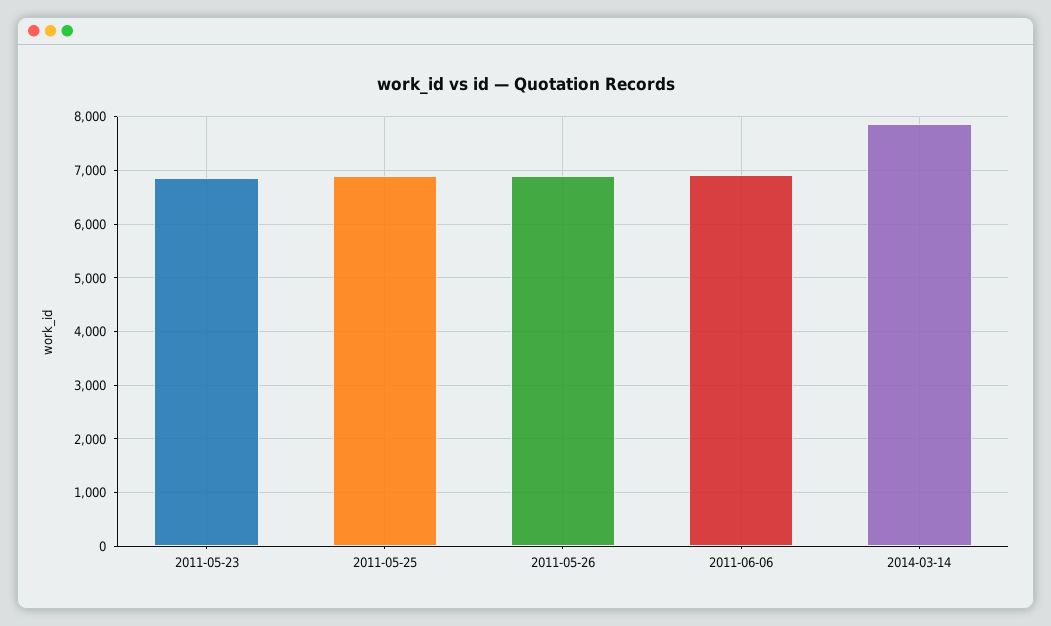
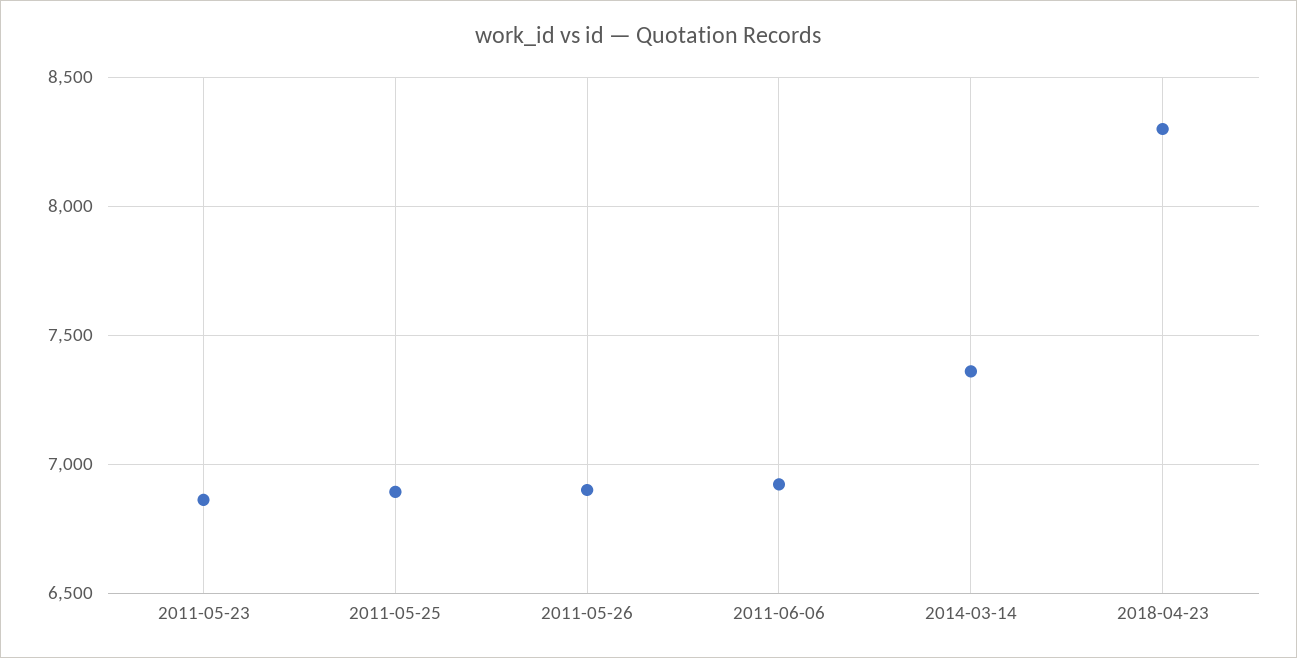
2014-03-14: 7800 -> 7350
2018-04-23: none -> 8300

